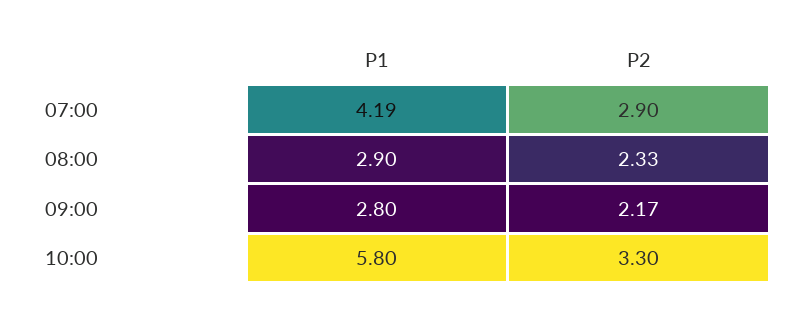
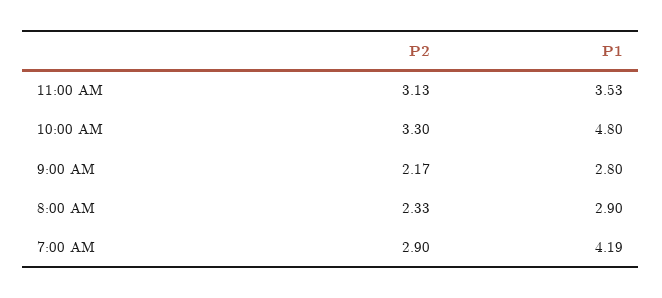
P1, 10:00: 5.8 -> 4.8
P2, 11:00 AM: none -> 3.13
P1, 11:00 AM: none -> 3.53

